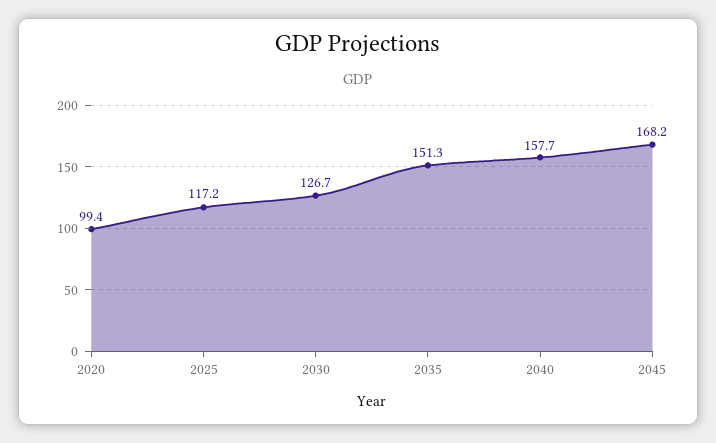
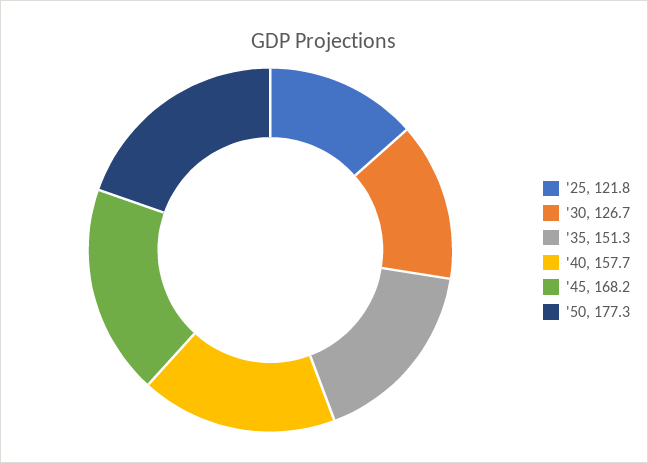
2020: 99.4 -> none
2025: 117.2 -> 121.8
'50: none -> 177.3

